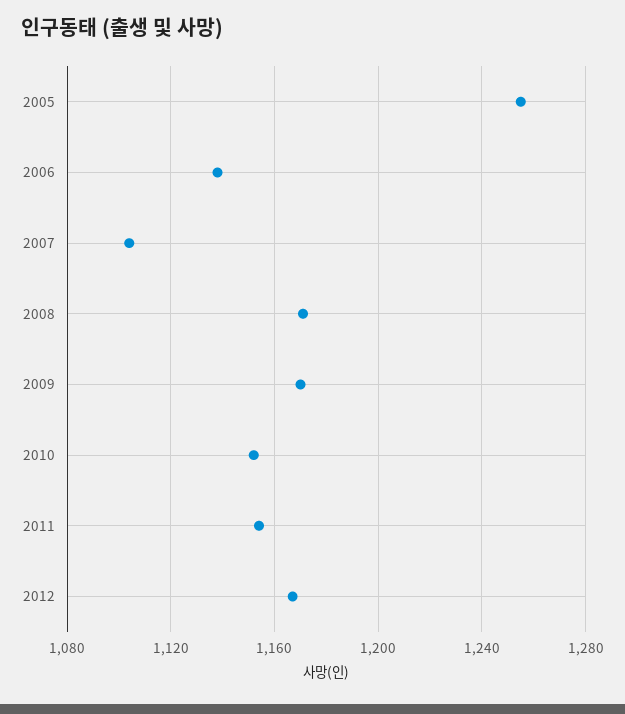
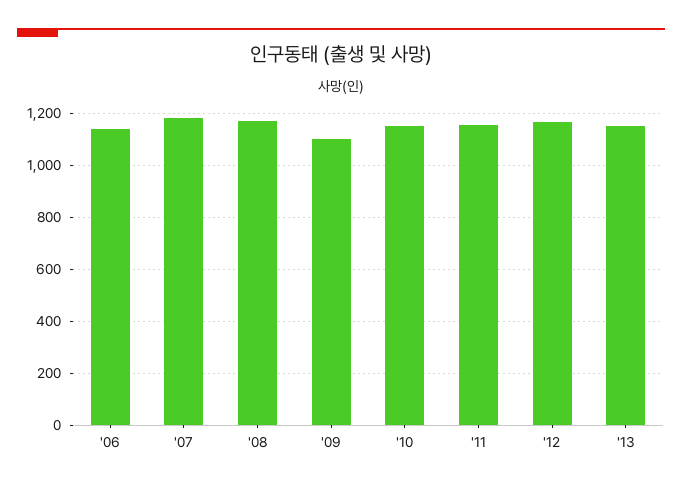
2005: 1255 -> none
2007: 1105 -> 1175
2009: 1170 -> 1100
'13: none -> 1150

